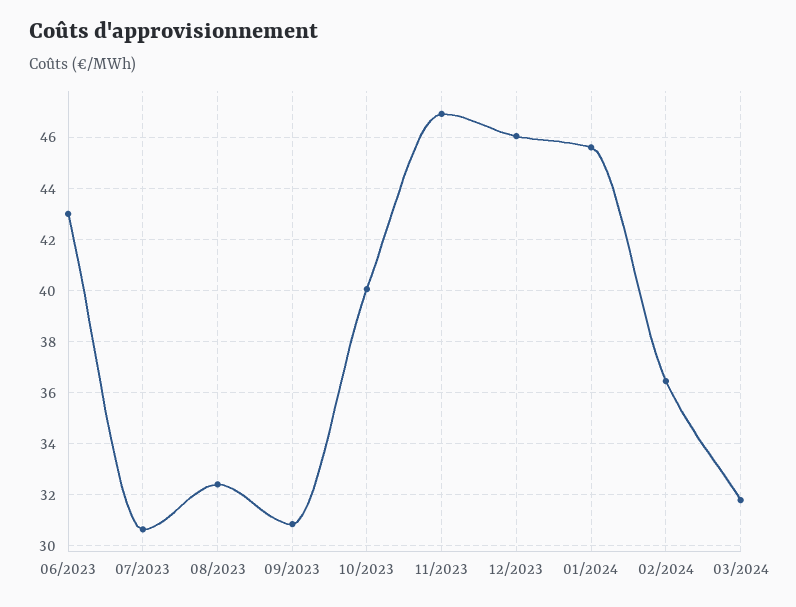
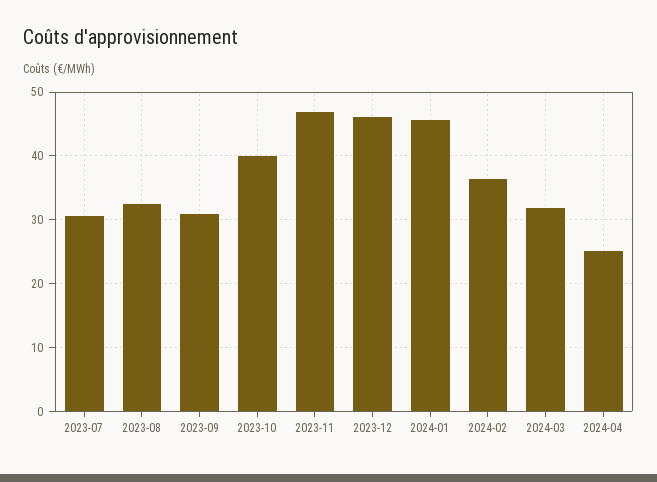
06/2023: 43 -> none
2024-04: none -> 25

